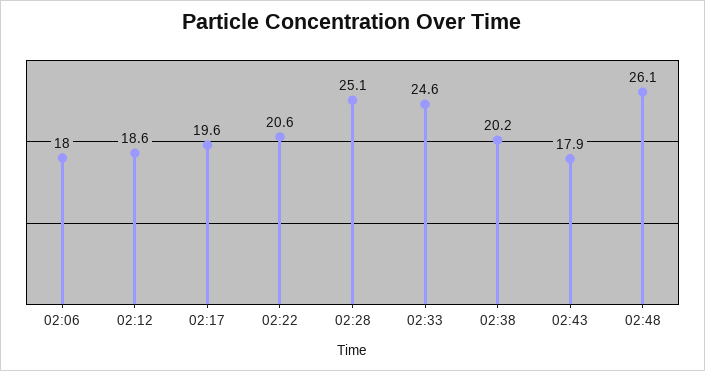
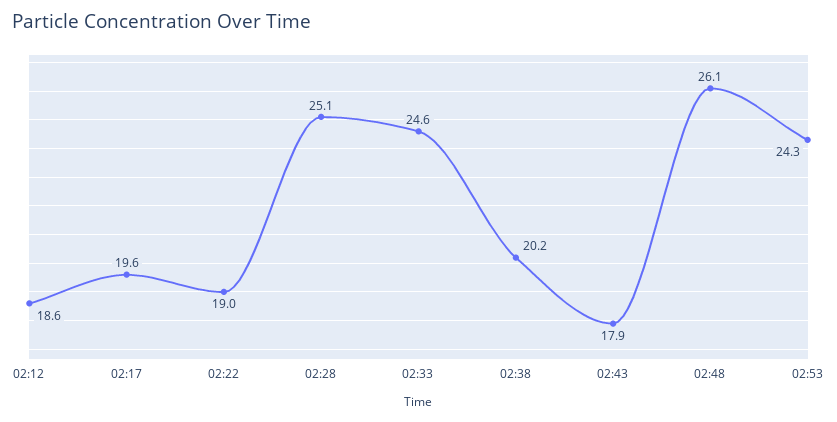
02:06: 18 -> none
02:22: 20.6 -> 19
02:53: none -> 24.3

